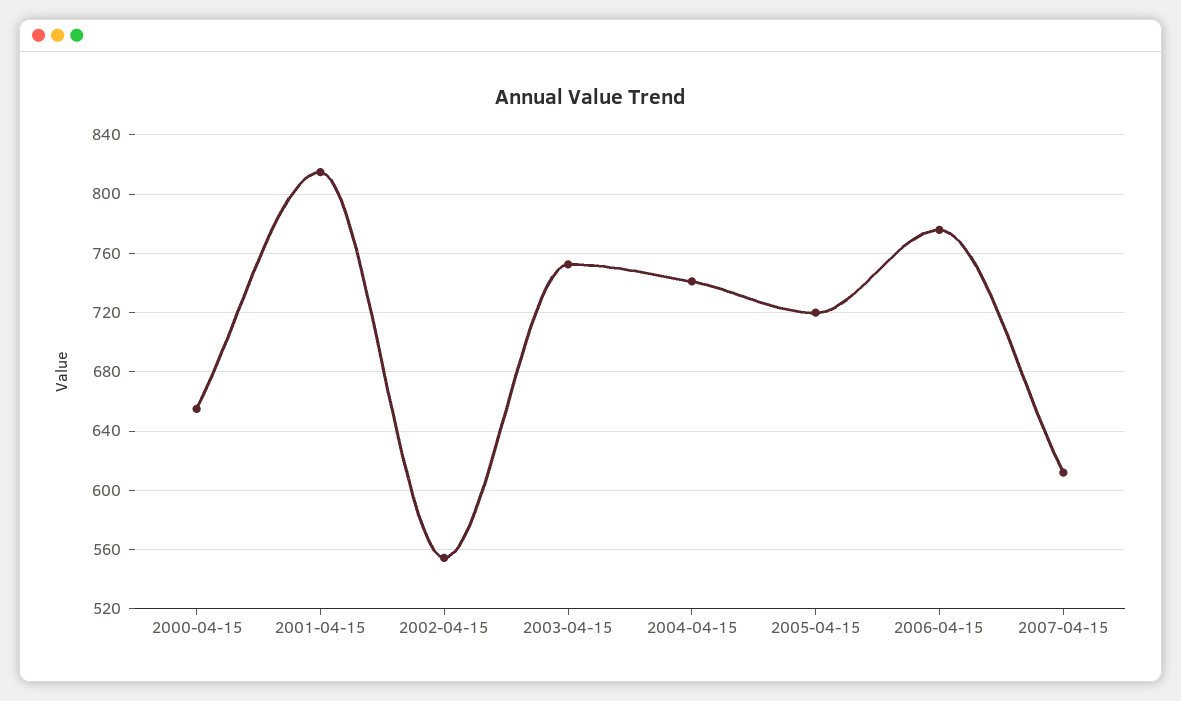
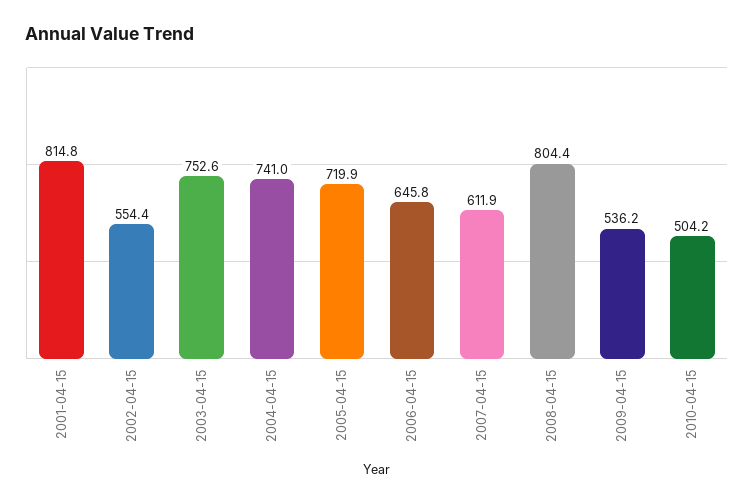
2000-04-15: 655 -> none
2006-04-15: 775 -> 645.8
2008-04-15: none -> 804.4
2009-04-15: none -> 536.2
2010-04-15: none -> 504.2

